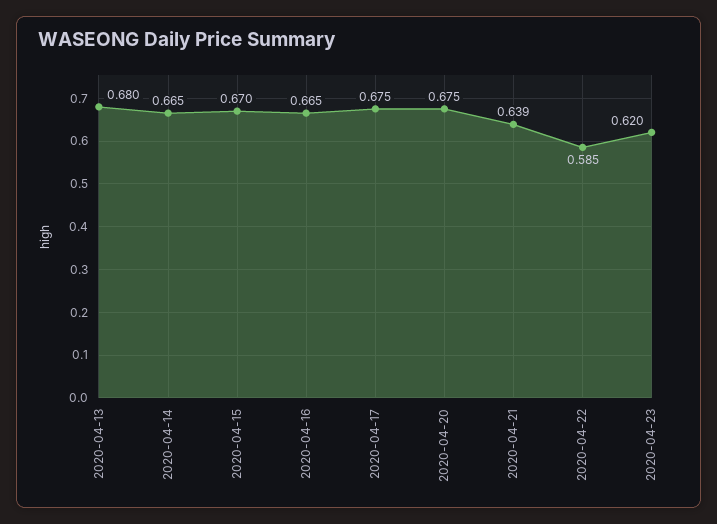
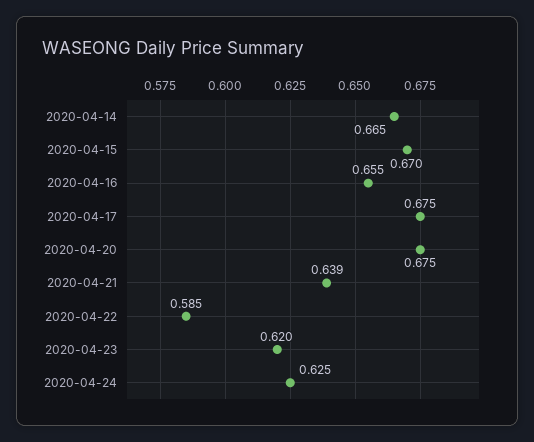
2020-04-13: 0.68 -> none
2020-04-16: 0.665 -> 0.655
2020-04-24: none -> 0.625

